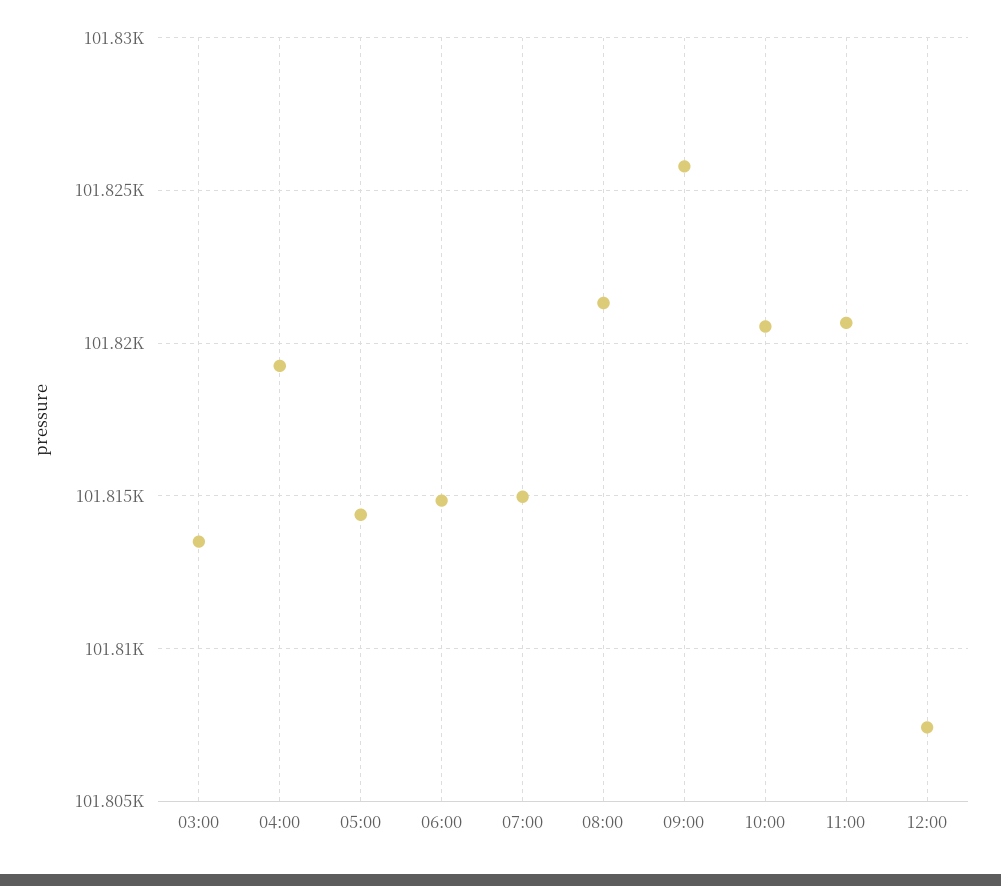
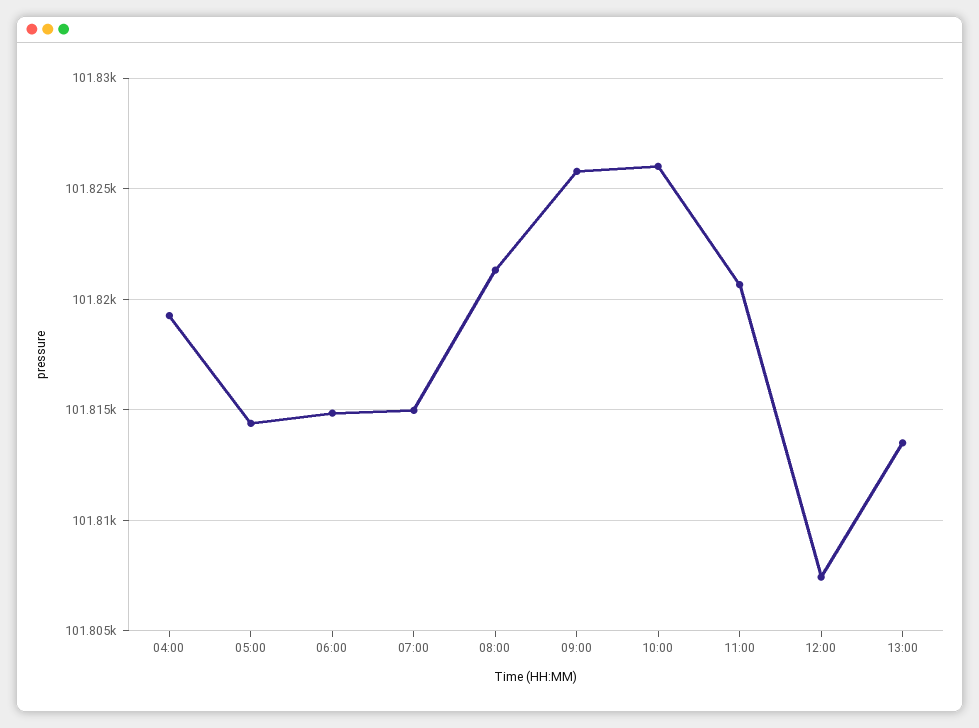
03:00: 101813.5 -> none
10:00: 101820.5 -> 101826
13:00: none -> 101813.5

